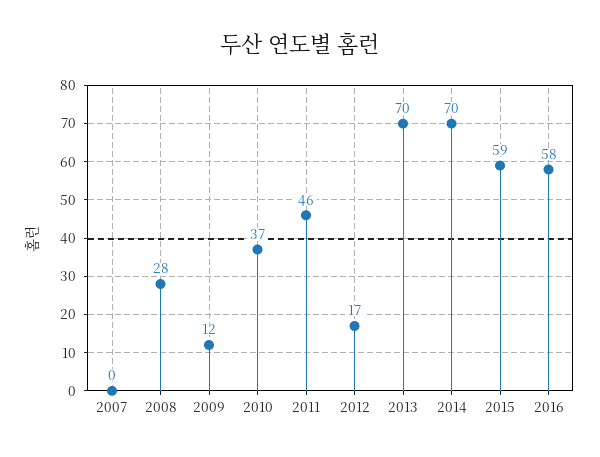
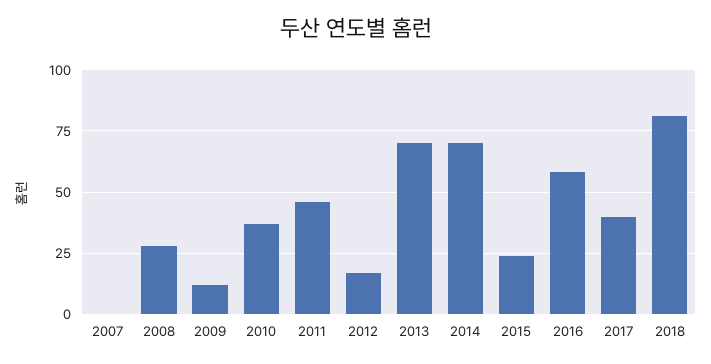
2015: 59 -> 25
2017: none -> 40
2018: none -> 80

